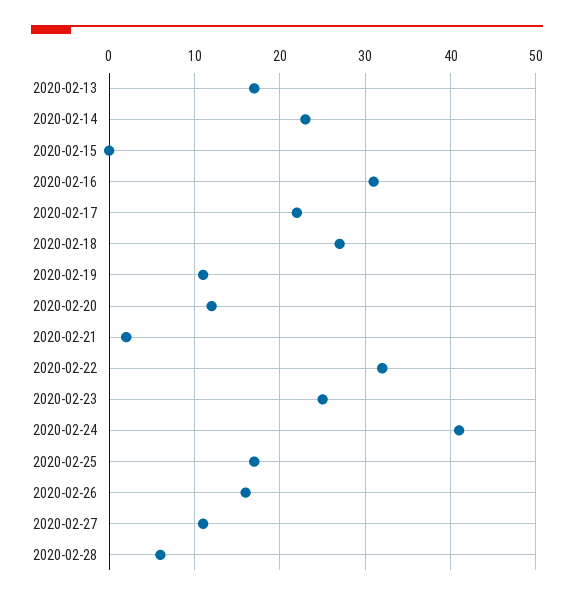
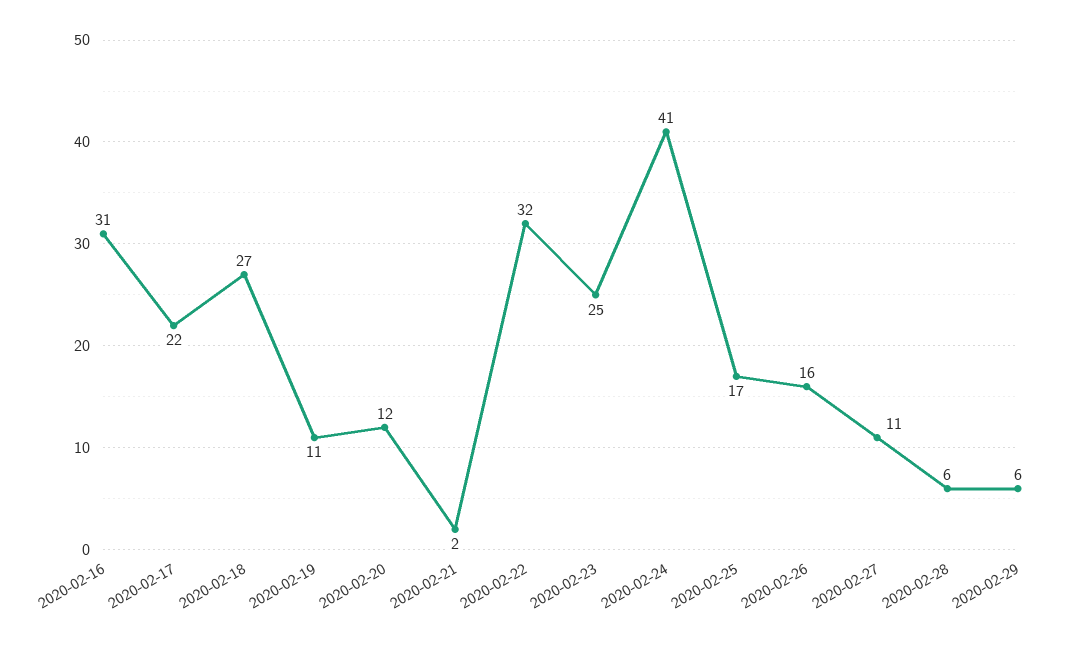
2020-02-13: 17 -> none
2020-02-14: 23 -> none
2020-02-15: 0 -> none
2020-02-29: none -> 6

